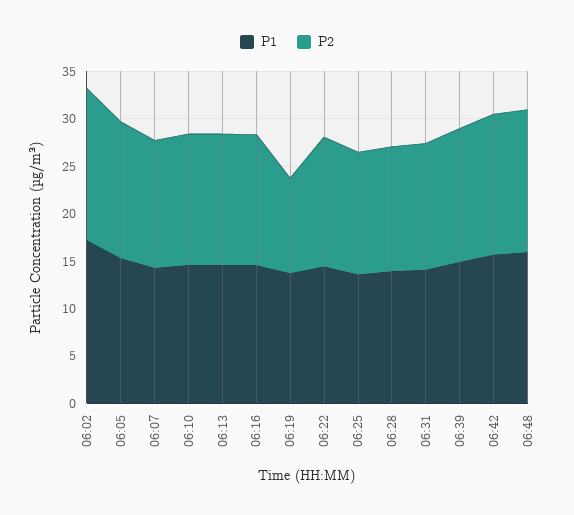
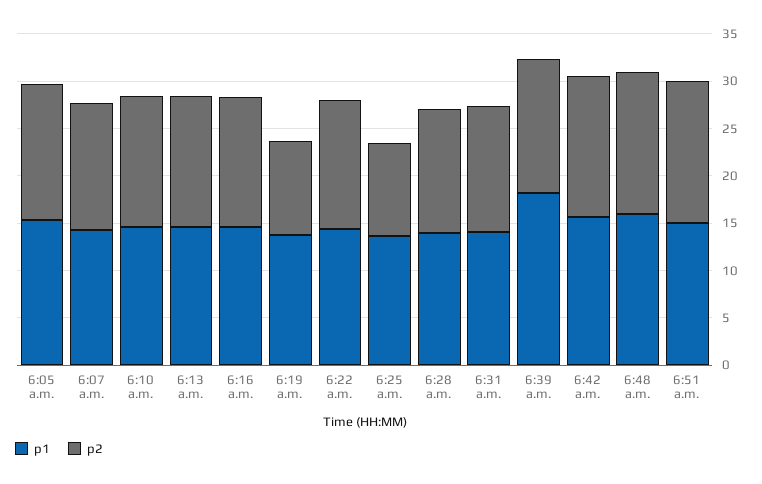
P1, 06:02: 17 -> none
P2, 06:02: 16 -> none
P2, 06:25: 13 -> 10
P1, 06:39: 15 -> 18
P1, 6:51 a.m.: none -> 15
P2, 6:51 a.m.: none -> 15

